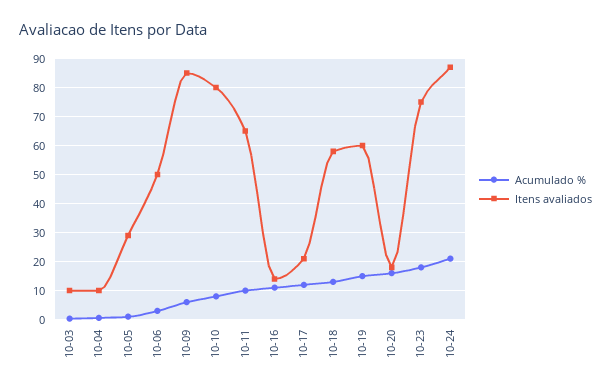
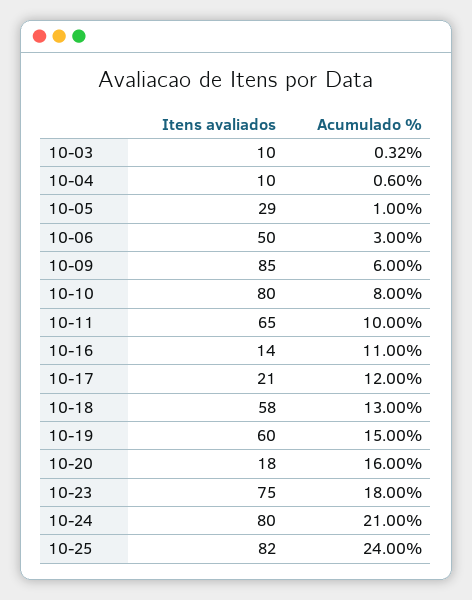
Itens avaliados, 10-24: 87.5 -> 80
Itens avaliados, 10-25: none -> 82
Acumulado %, 10-25: none -> 24

